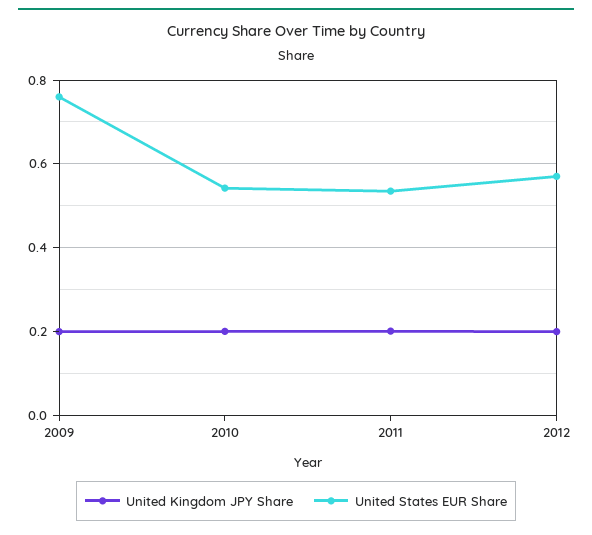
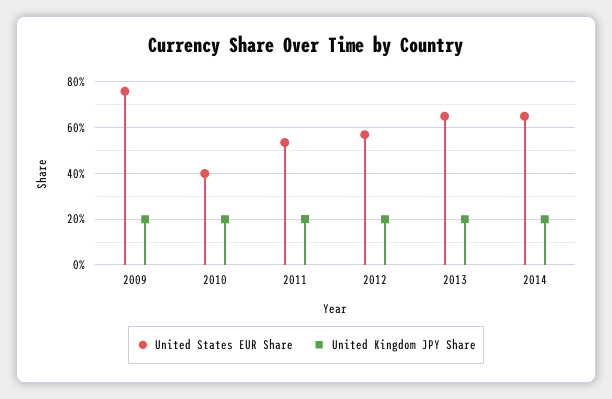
United States EUR Share, 2010: 0.54 -> 0.4
United States EUR Share, 2013: none -> 0.65
United Kingdom JPY Share, 2013: none -> 0.2
United States EUR Share, 2014: none -> 0.65
United Kingdom JPY Share, 2014: none -> 0.2

